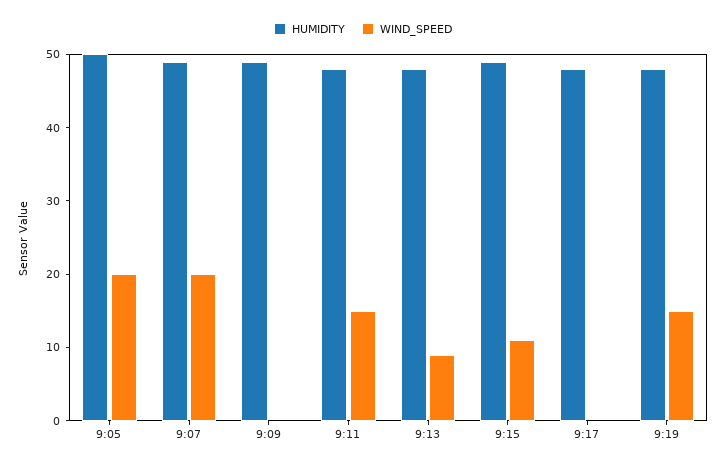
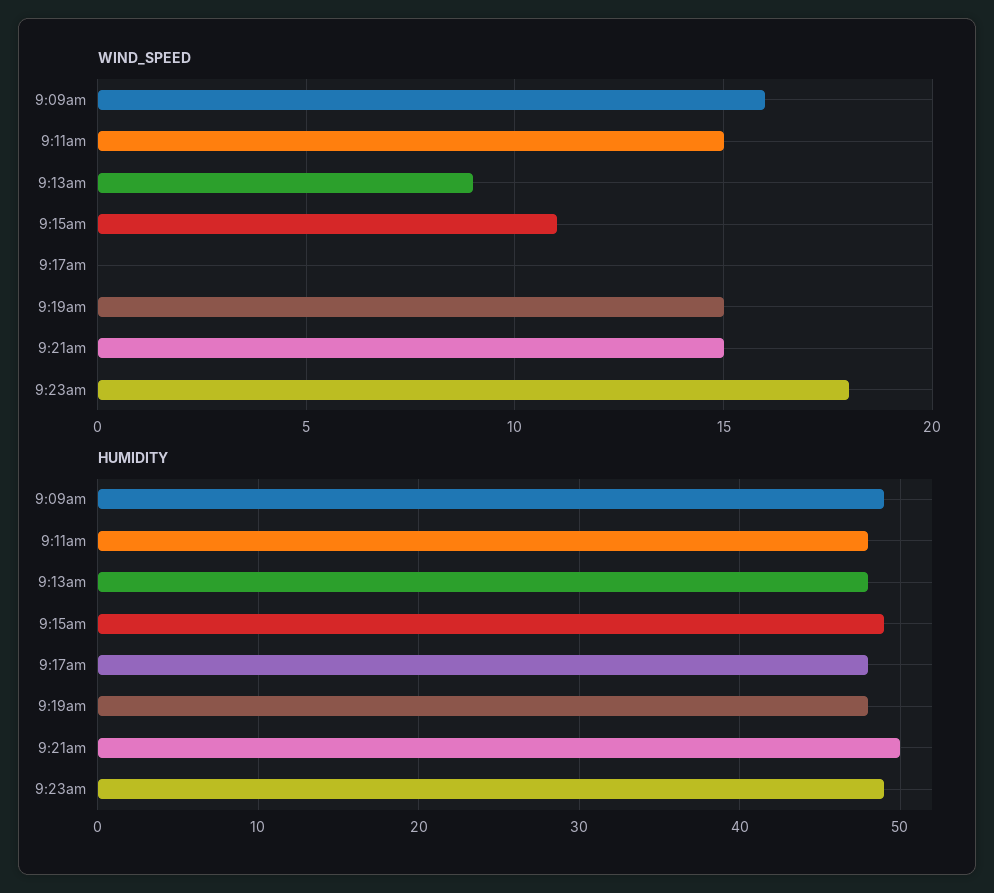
HUMIDITY, 9:05: 50 -> none
WIND_SPEED, 9:05: 20 -> none
HUMIDITY, 9:07: 50 -> none
WIND_SPEED, 9:07: 20 -> none
WIND_SPEED, 9:09: 0 -> 16
WIND_SPEED, 9:21am: none -> 15
WIND_SPEED, 9:23am: none -> 18
HUMIDITY, 9:21am: none -> 50
HUMIDITY, 9:23am: none -> 49

